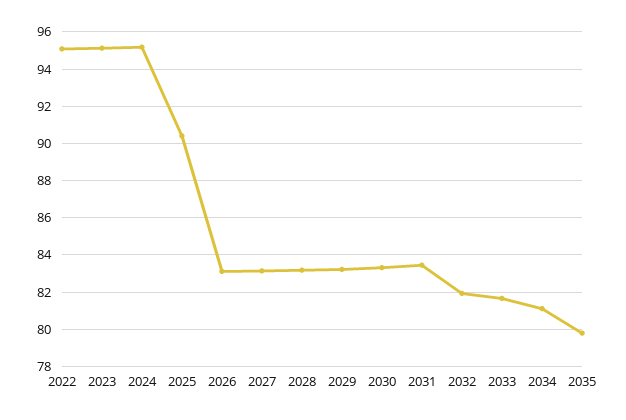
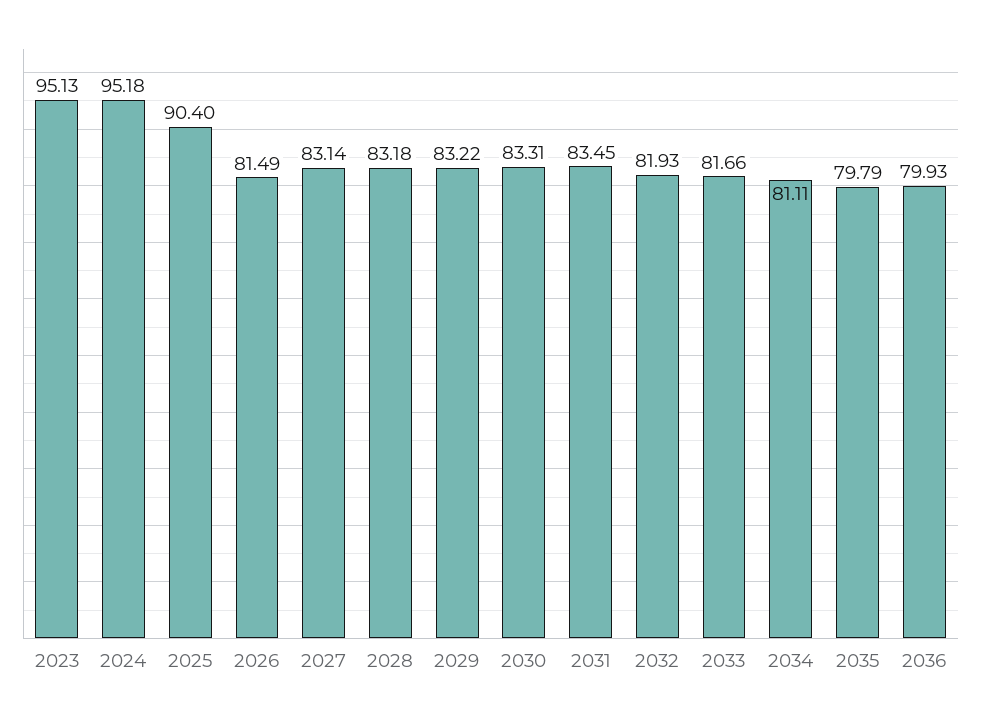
2022: 95 -> none
2026: 83 -> 81.49
2036: none -> 79.93

